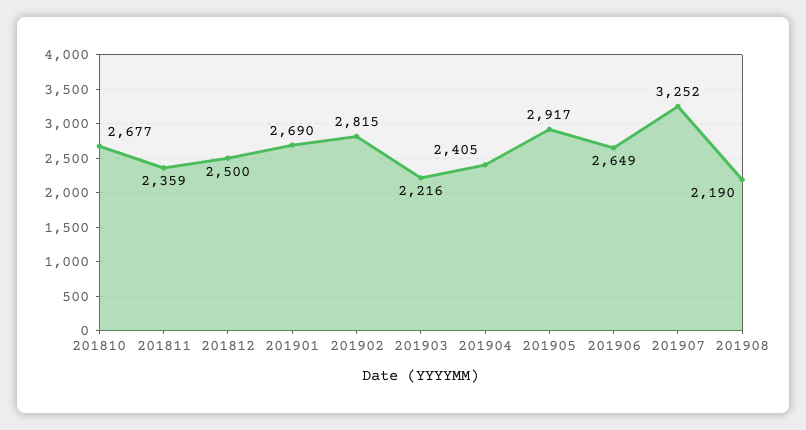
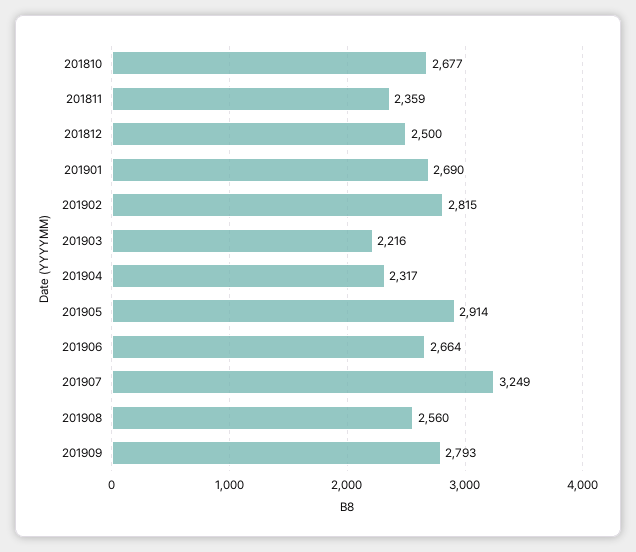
201904: 2405 -> 2317
201905: 2917 -> 2914
201906: 2649 -> 2664
201907: 3252 -> 3249
201908: 2190 -> 2560
201909: none -> 2793

